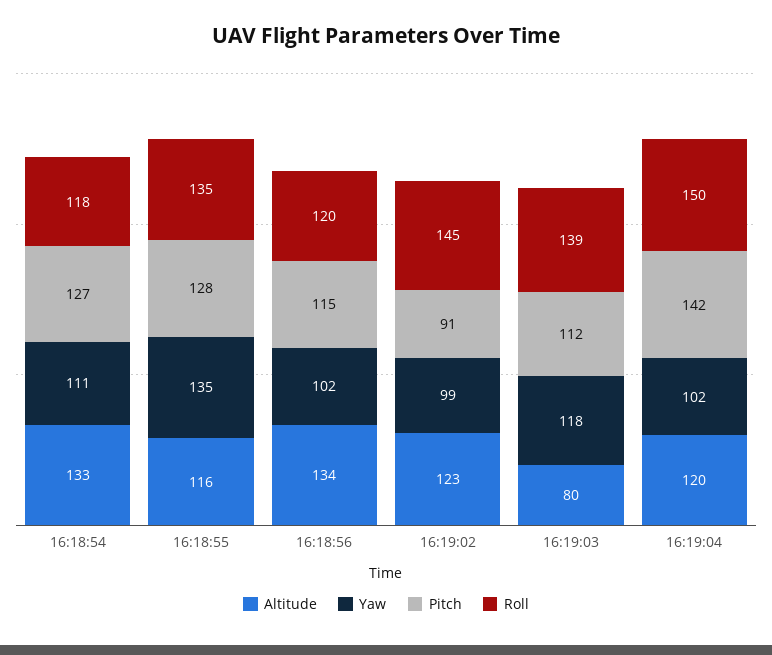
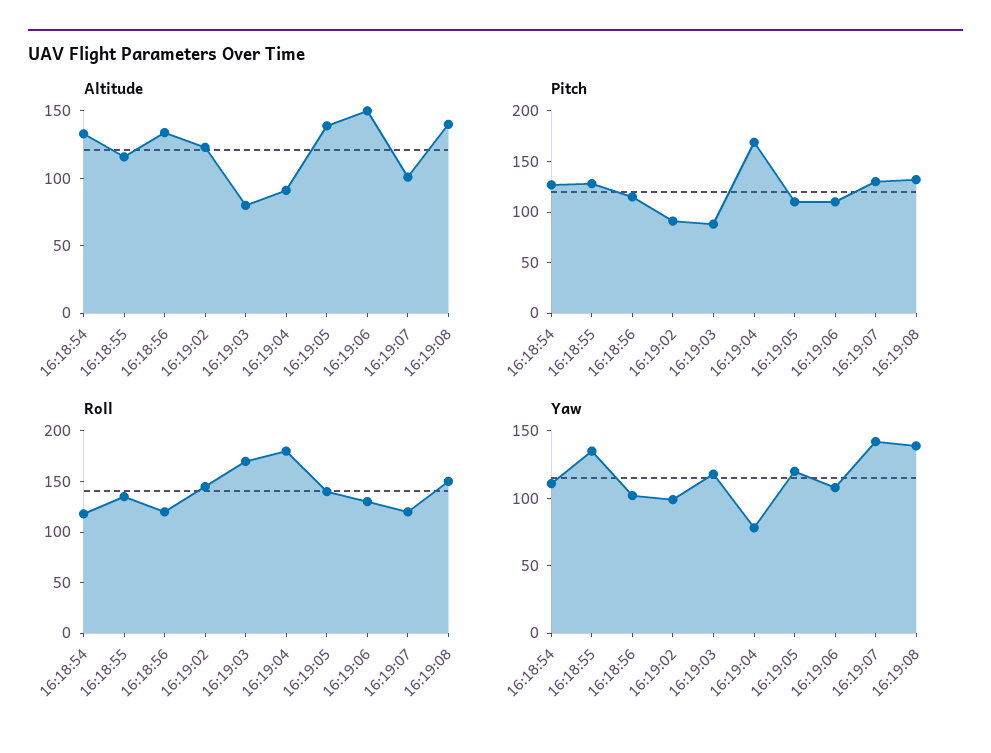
Pitch, 16:19:03: 112 -> 90
Roll, 16:19:03: 139 -> 170
Altitude, 16:19:04: 120 -> 90
Yaw, 16:19:04: 102 -> 80
Pitch, 16:19:04: 142 -> 170
Roll, 16:19:04: 150 -> 180
Altitude, 16:19:05: none -> 140
Altitude, 16:19:06: none -> 150
Altitude, 16:19:07: none -> 100
Altitude, 16:19:08: none -> 140
Pitch, 16:19:05: none -> 110
Pitch, 16:19:06: none -> 110
Pitch, 16:19:07: none -> 130
Pitch, 16:19:08: none -> 130
Roll, 16:19:05: none -> 140
Roll, 16:19:06: none -> 130
Roll, 16:19:07: none -> 120
Roll, 16:19:08: none -> 150
Yaw, 16:19:05: none -> 120
Yaw, 16:19:06: none -> 110
Yaw, 16:19:07: none -> 140
Yaw, 16:19:08: none -> 140

